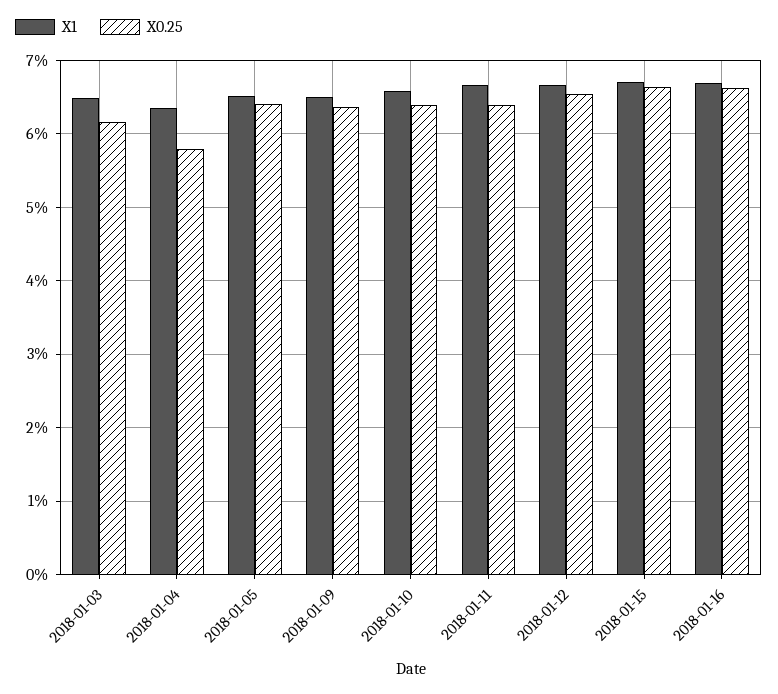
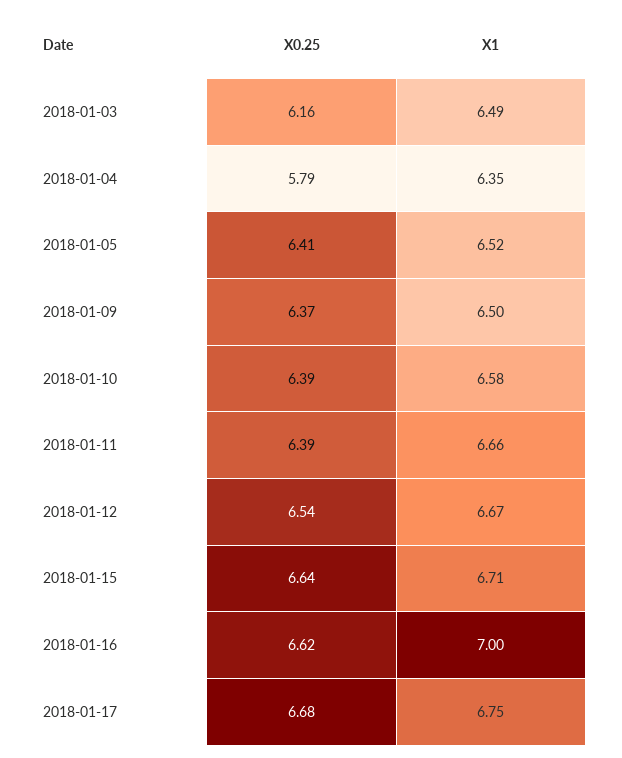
X1, 2018-01-16: 6.7 -> 7
X0.25, 2018-01-17: none -> 6.68
X1, 2018-01-17: none -> 6.75

